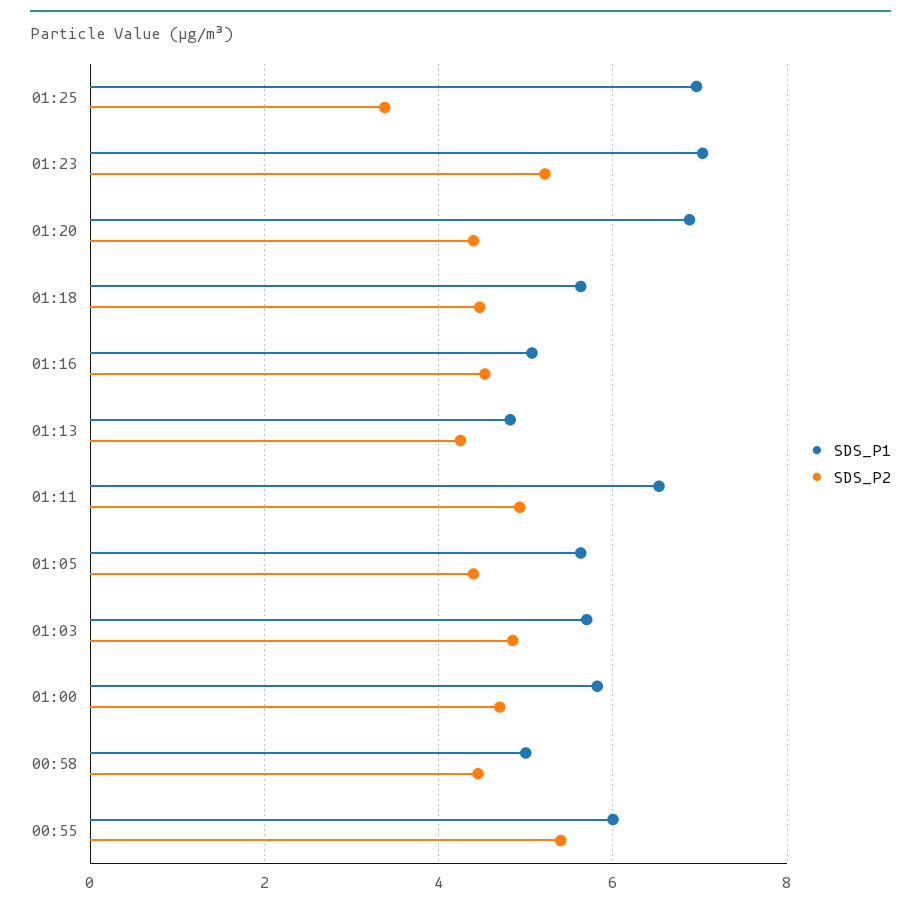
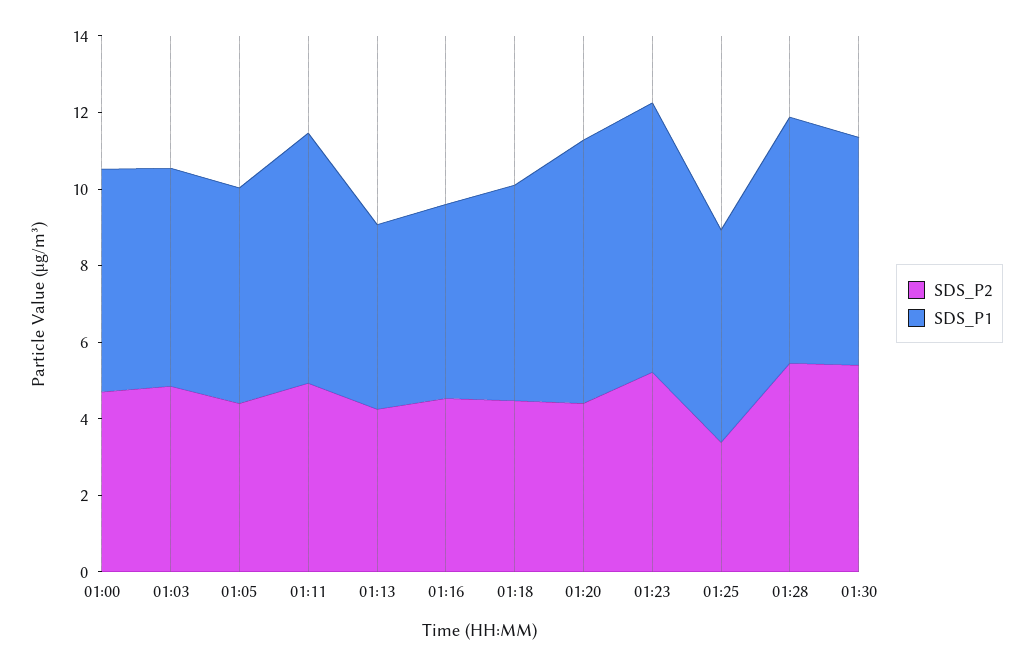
SDS_P1, 01:25: 7 -> 5.5
SDS_P1, 00:58: 5 -> none
SDS_P2, 00:58: 4.4 -> none
SDS_P1, 00:55: 6 -> none
SDS_P2, 00:55: 5.4 -> none
SDS_P2, 01:28: none -> 5.5
SDS_P1, 01:28: none -> 6.5
SDS_P2, 01:30: none -> 5.5
SDS_P1, 01:30: none -> 6

